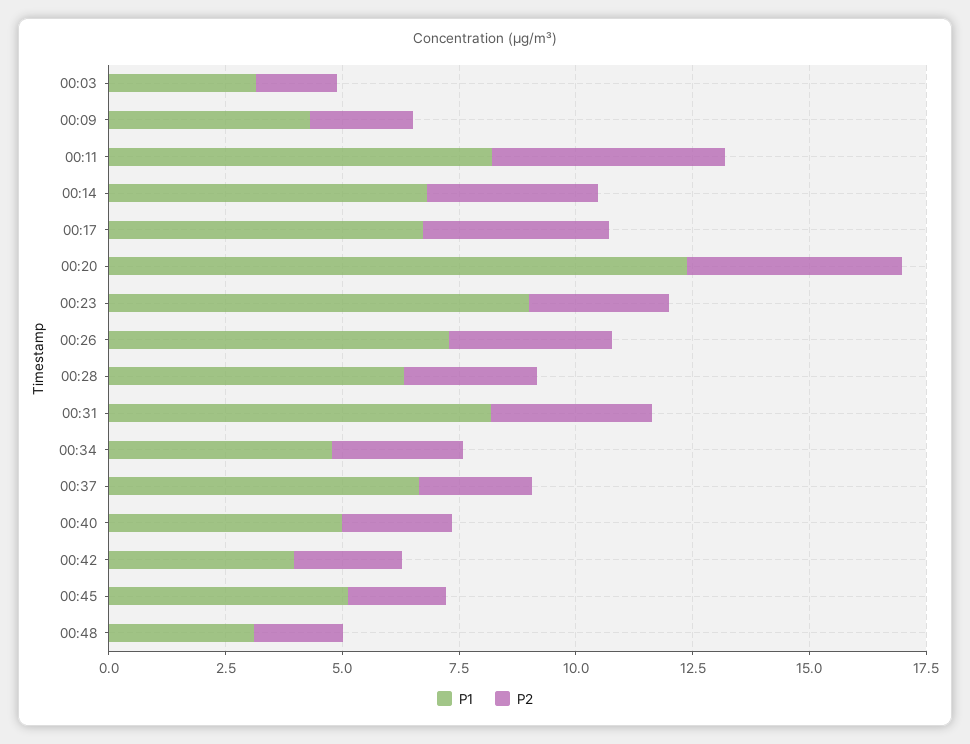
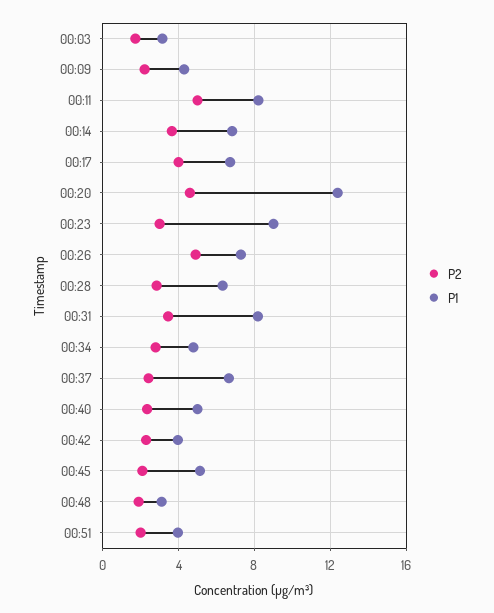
P2, 00:26: 3.5 -> 5
P2, 00:51: none -> 2
P1, 00:51: none -> 4

